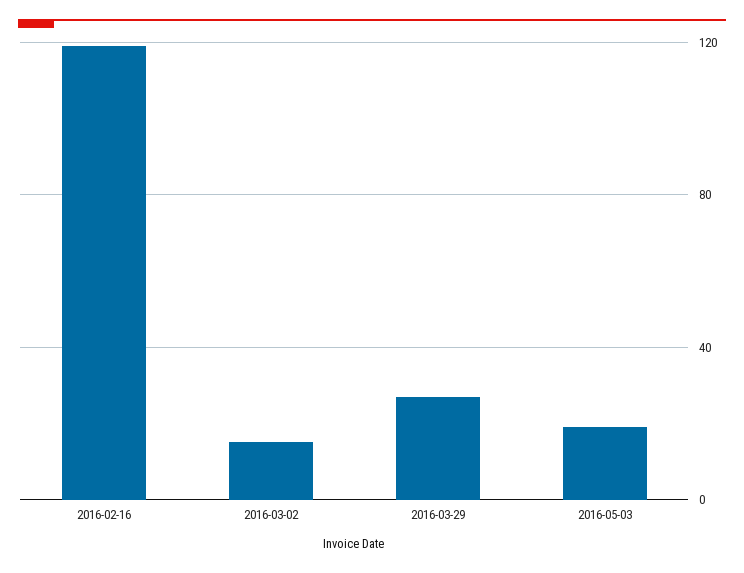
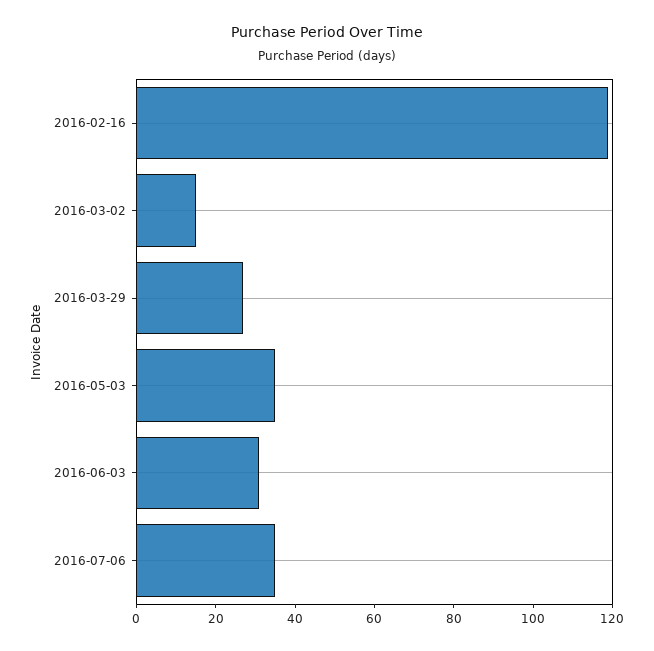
2016-05-03: 20 -> 35
2016-06-03: none -> 30
2016-07-06: none -> 35

